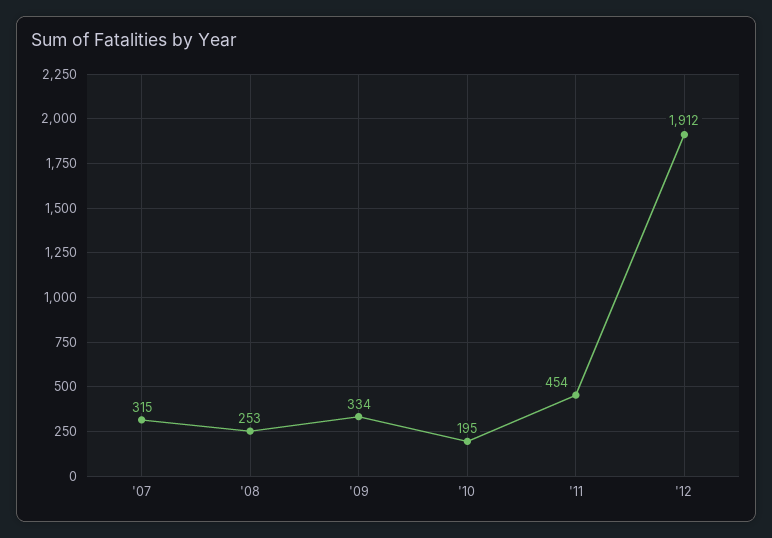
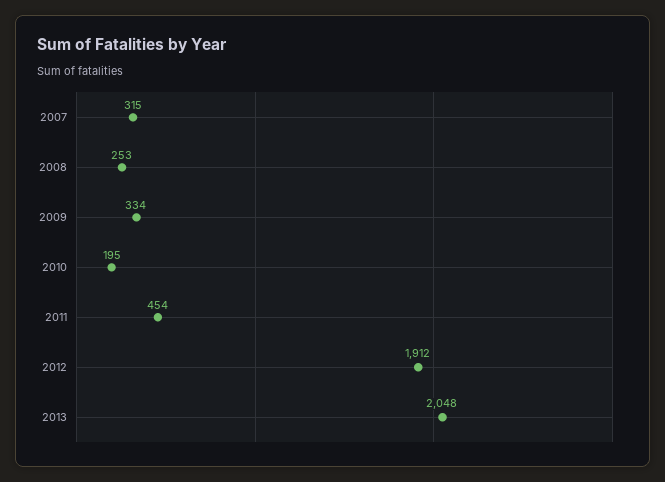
2013: none -> 2048

